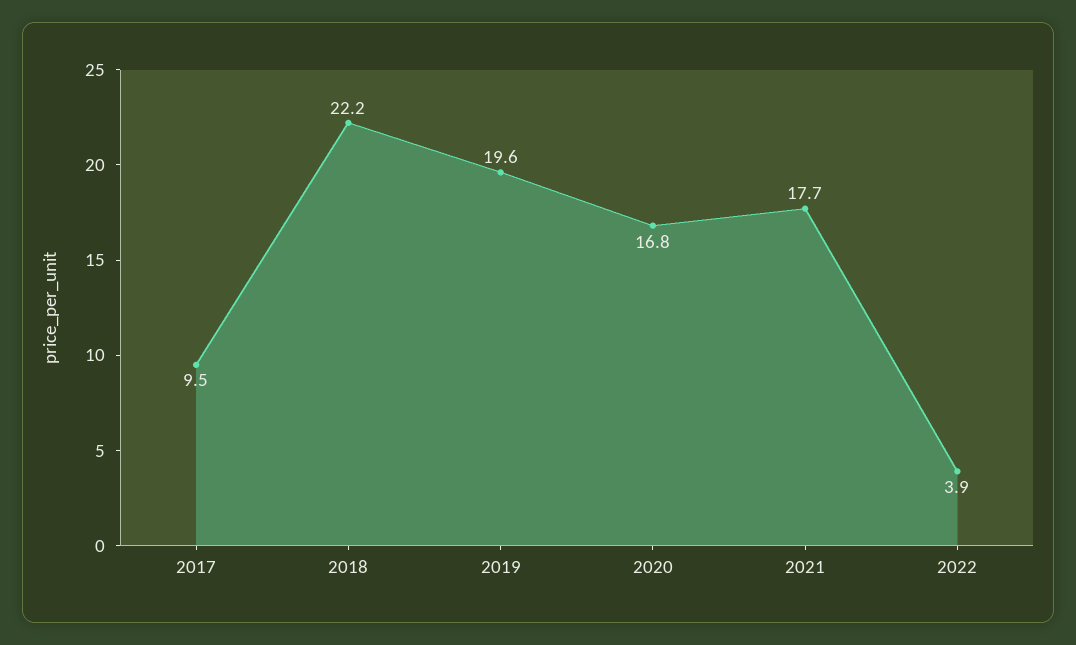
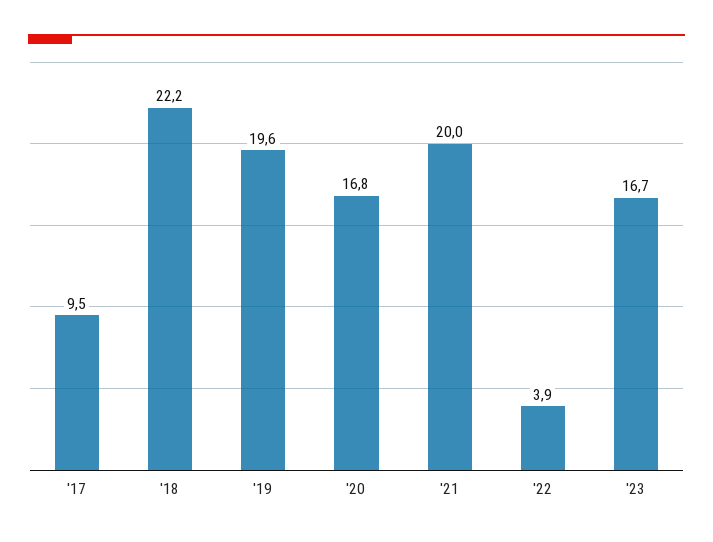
2021: 17.7 -> 20
'23: none -> 16.7

